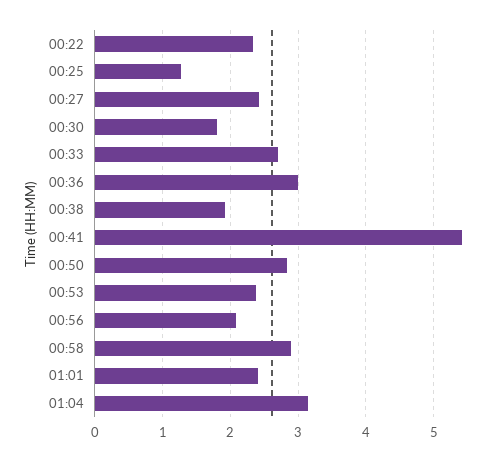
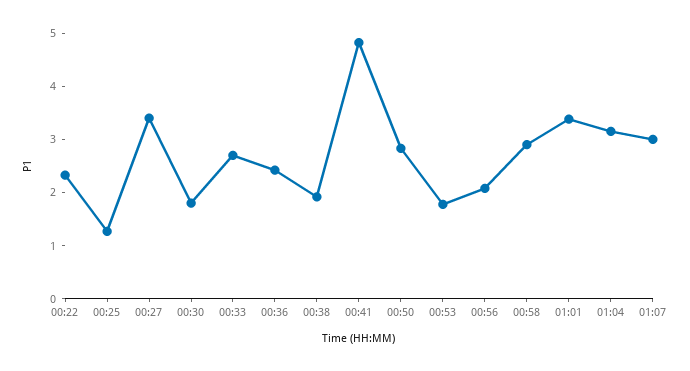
00:27: 2.4 -> 3.4
00:36: 3 -> 2.4
00:41: 5.4 -> 4.8
00:53: 2.4 -> 1.8
01:01: 2.4 -> 3.4
01:07: none -> 3

